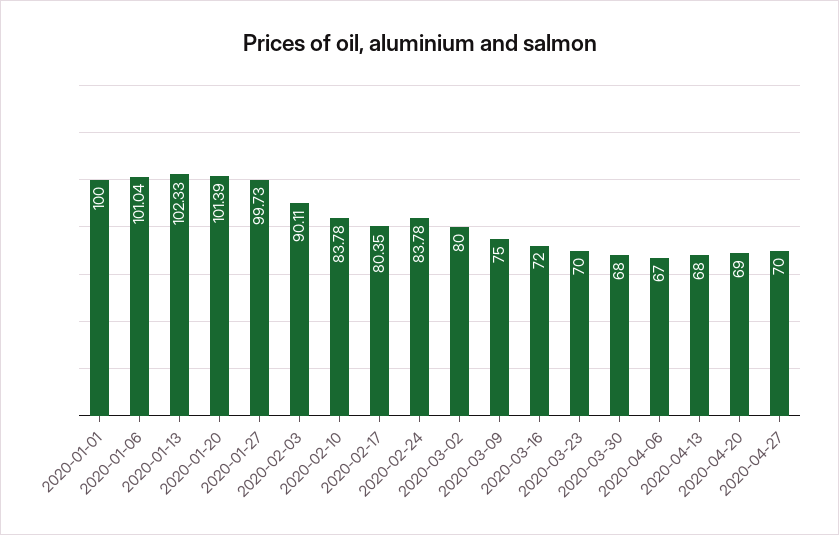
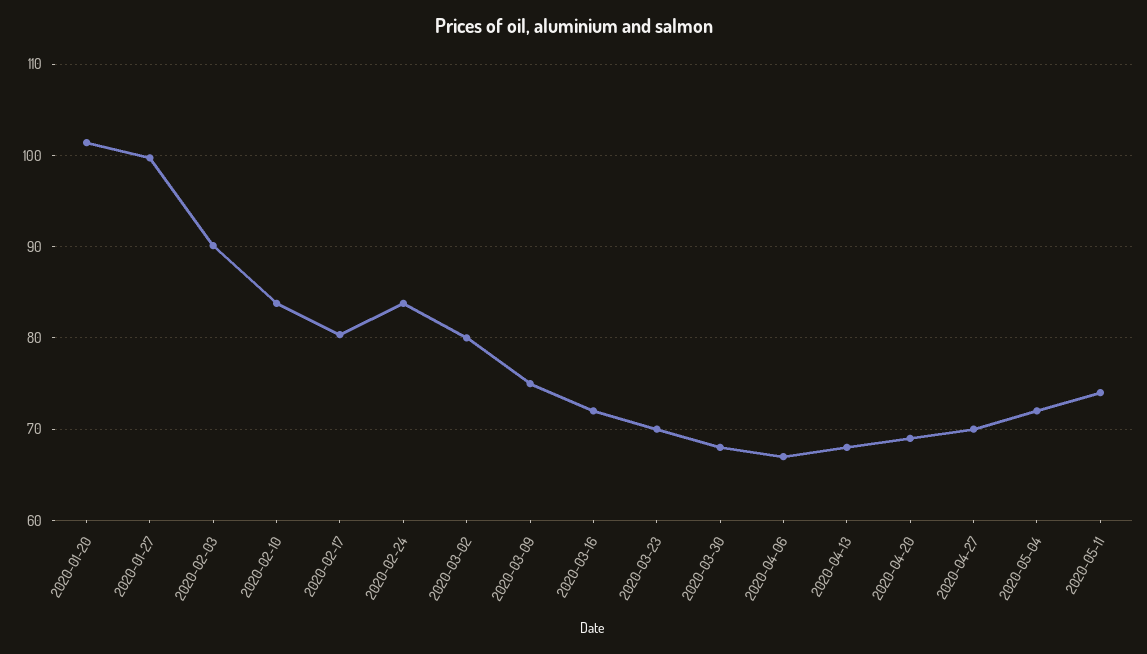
2020-01-01: 100 -> none
2020-01-06: 101.04 -> none
2020-01-13: 102.33 -> none
2020-05-04: none -> 72
2020-05-11: none -> 74

